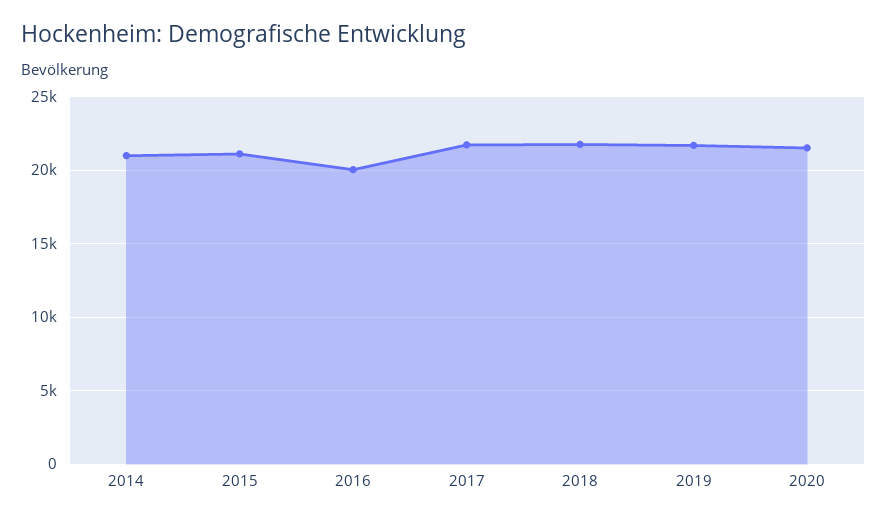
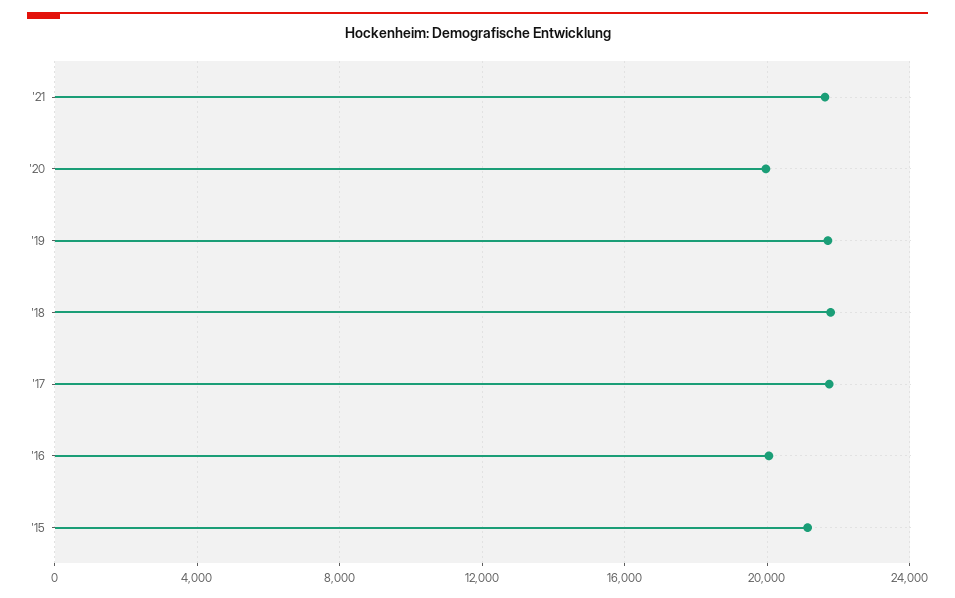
2014: 21000 -> none
2020: 21500 -> 20000
'21: none -> 21500

